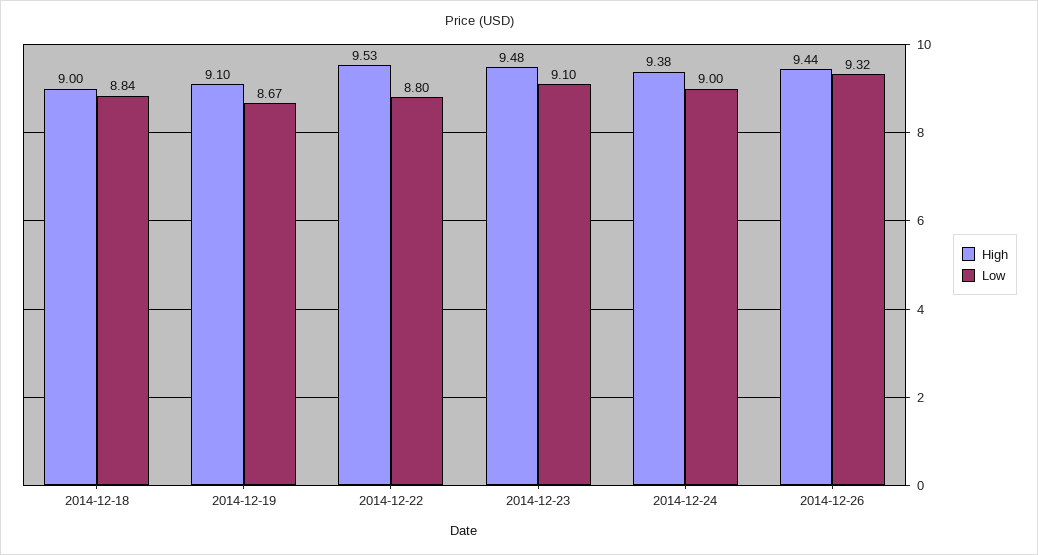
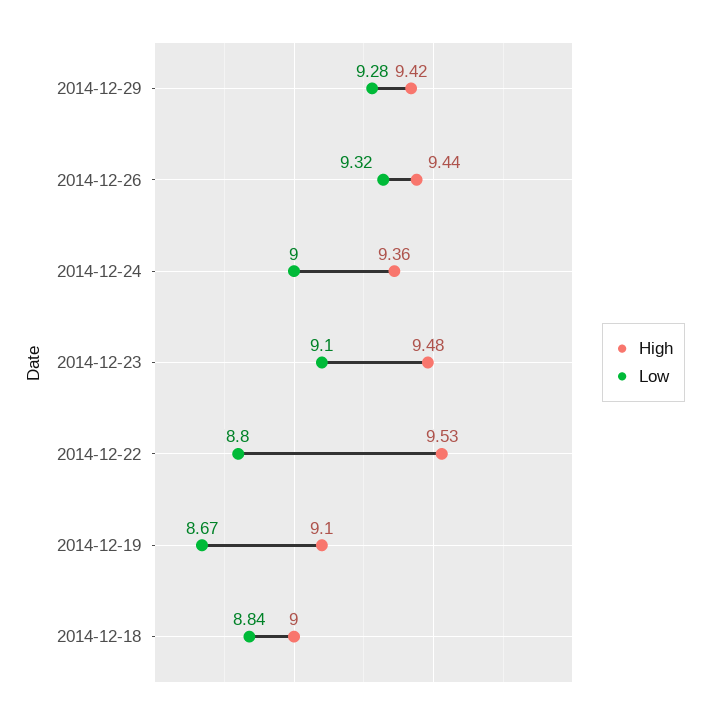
High, 2014-12-24: 9.38 -> 9.36
High, 2014-12-29: none -> 9.42
Low, 2014-12-29: none -> 9.28

